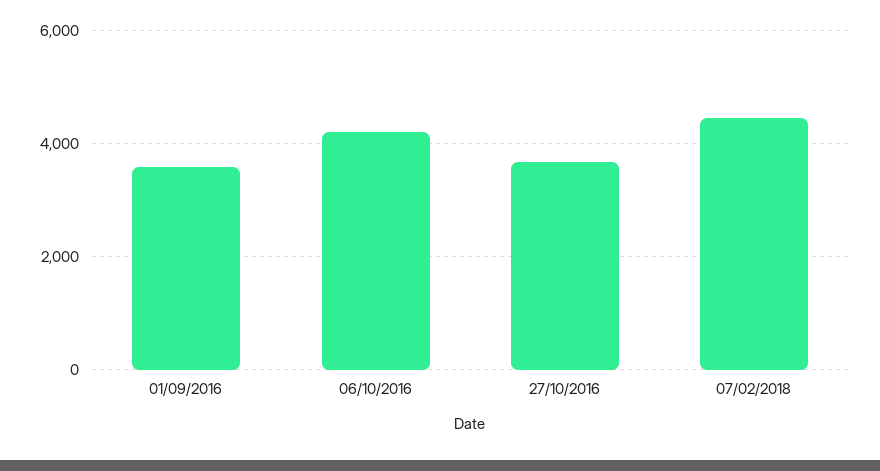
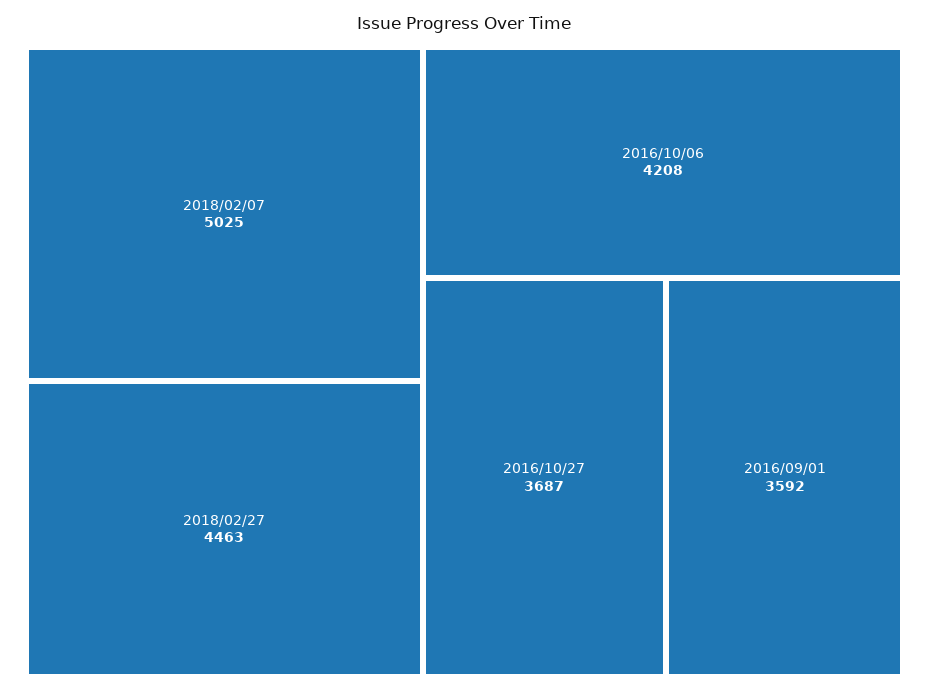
07/02/2018: 4400 -> 5025
2018/02/27: none -> 4463

